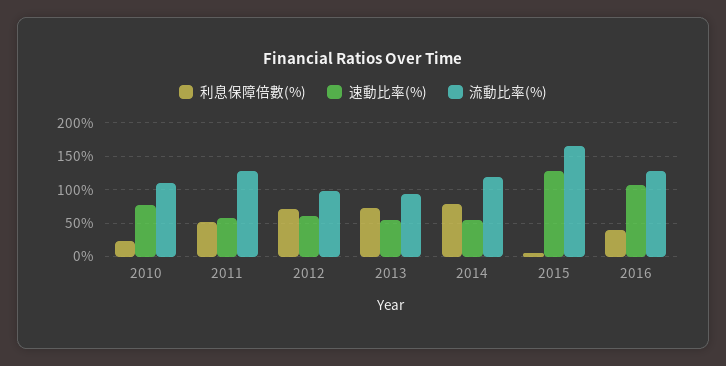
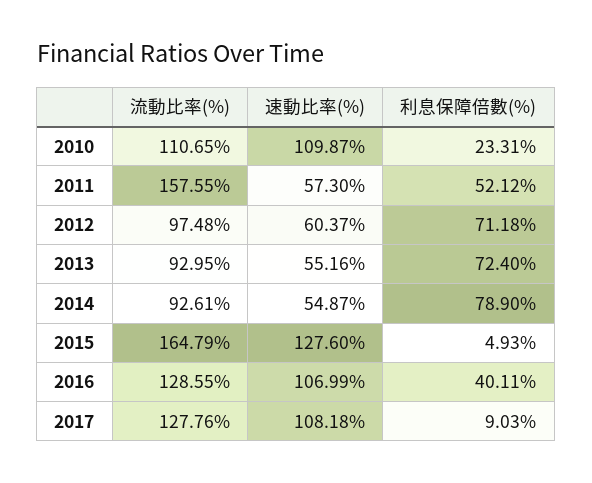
速動比率(%), 2010: 80 -> 109.87
流動比率(%), 2011: 130 -> 157.55
流動比率(%), 2014: 120 -> 92.61
流動比率(%), 2017: none -> 127.76
速動比率(%), 2017: none -> 108.18
利息保障倍數(%), 2017: none -> 9.03

